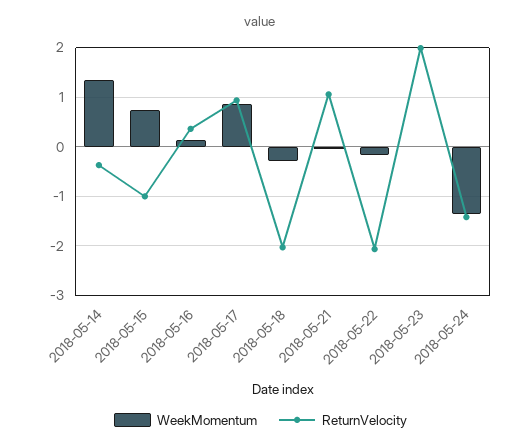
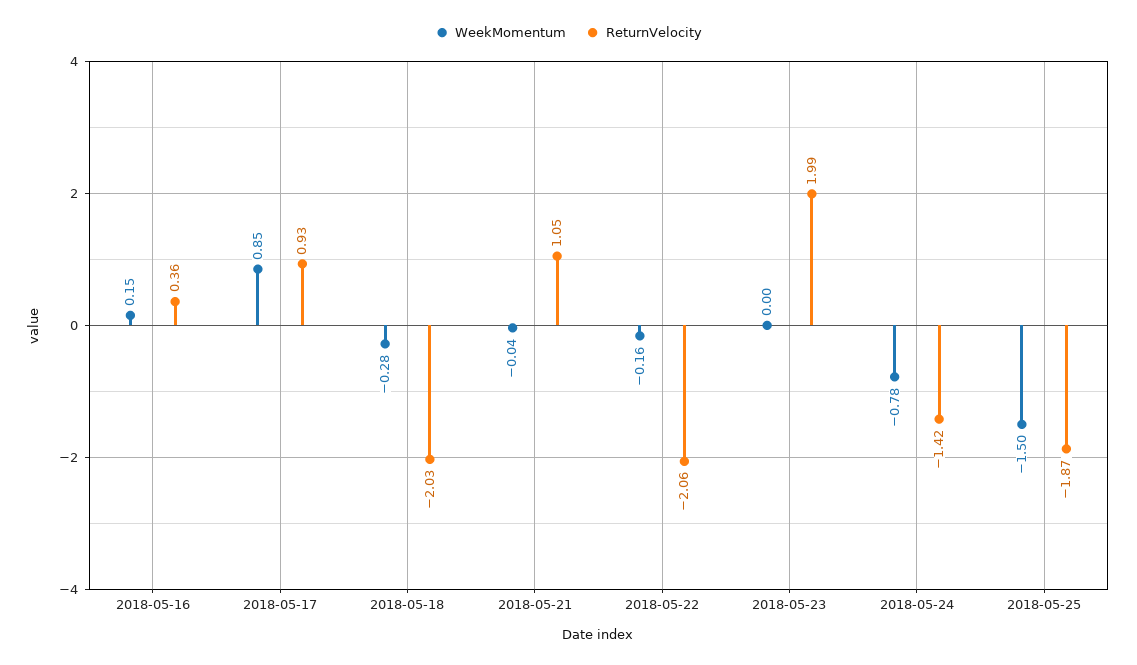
WeekMomentum, 2018-05-14: 1.4 -> none
ReturnVelocity, 2018-05-14: -0.4 -> none
WeekMomentum, 2018-05-15: 0.8 -> none
ReturnVelocity, 2018-05-15: -1 -> none
WeekMomentum, 2018-05-24: -1.4 -> -0.78
WeekMomentum, 2018-05-25: none -> -1.5
ReturnVelocity, 2018-05-25: none -> -1.87

